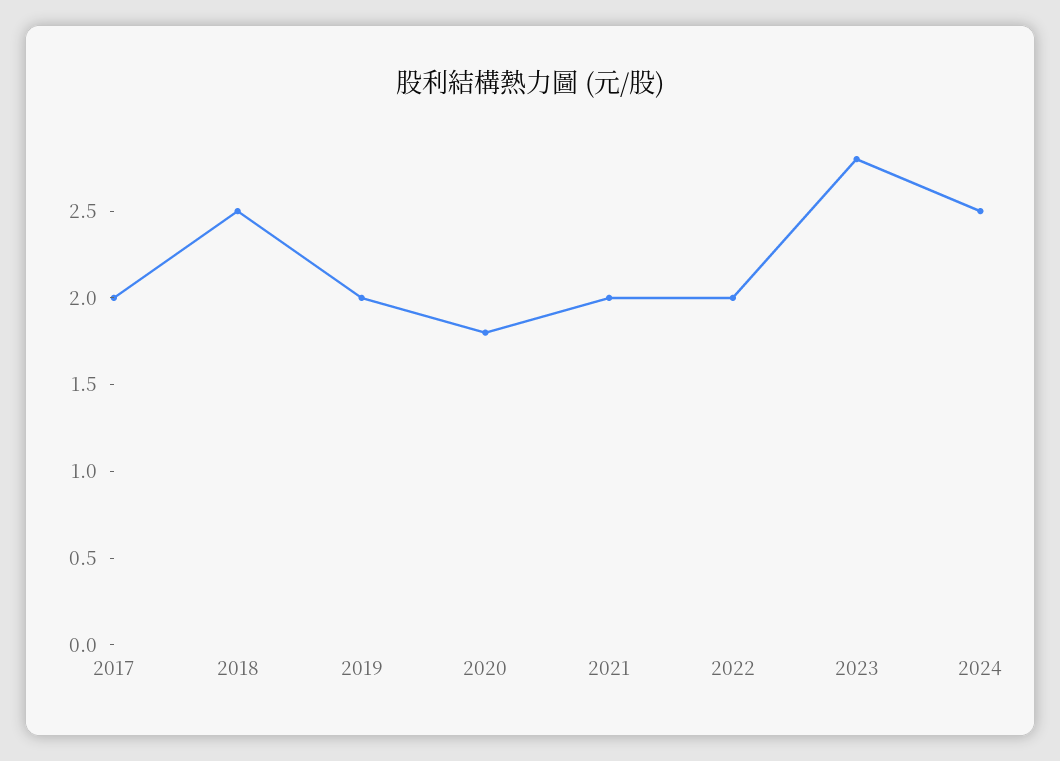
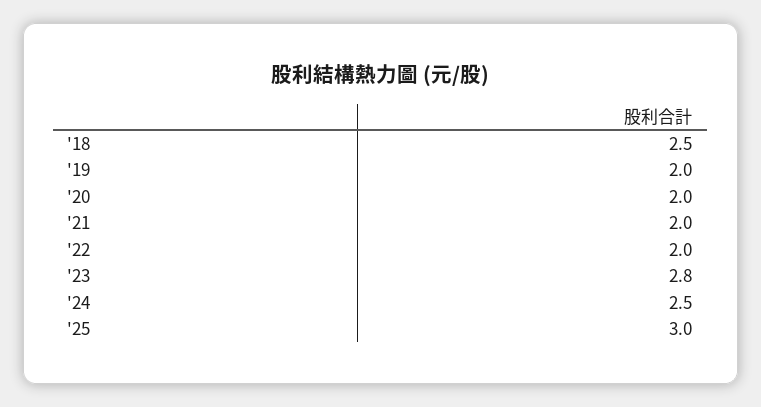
2017: 2 -> none
2020: 1.8 -> 2
'25: none -> 3

